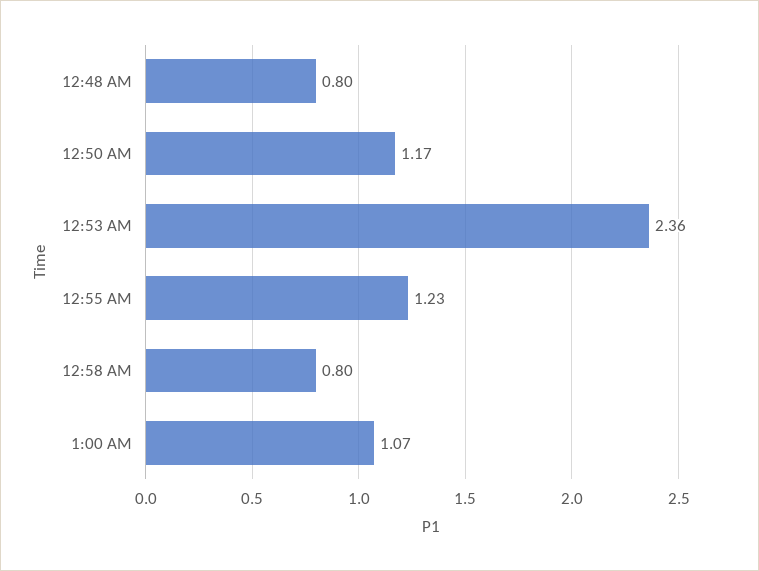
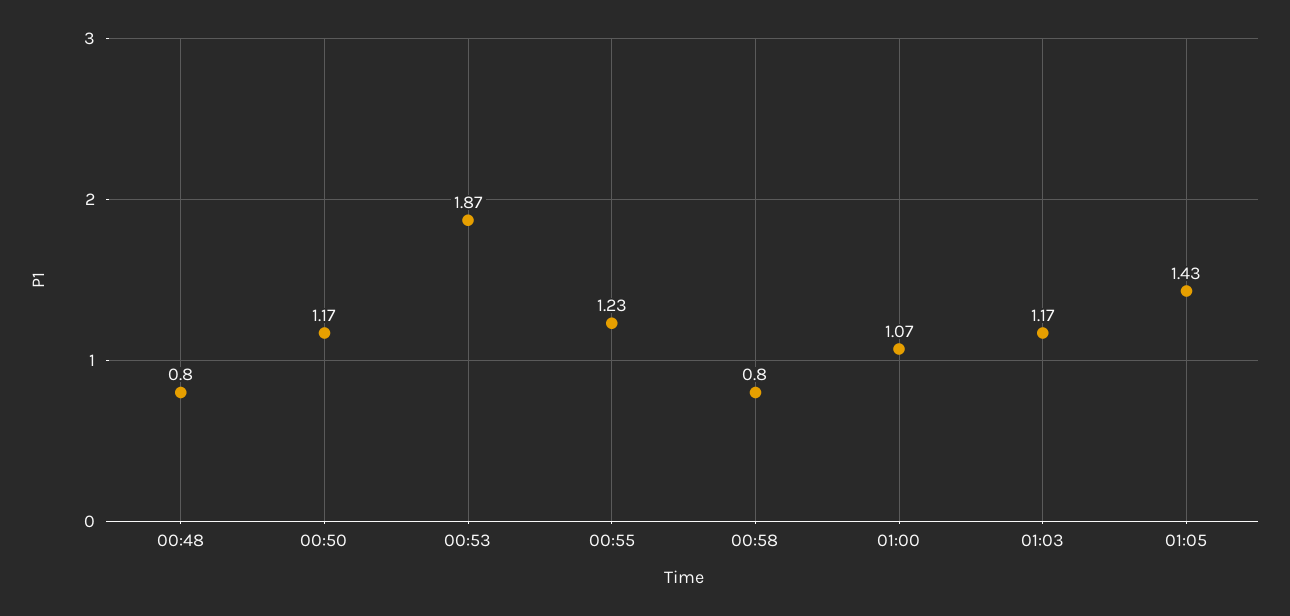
12:53 AM: 2.36 -> 1.87
01:03: none -> 1.17
01:05: none -> 1.43

